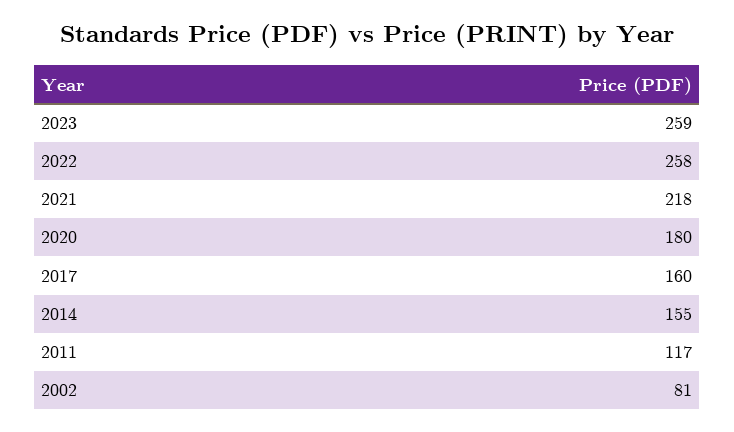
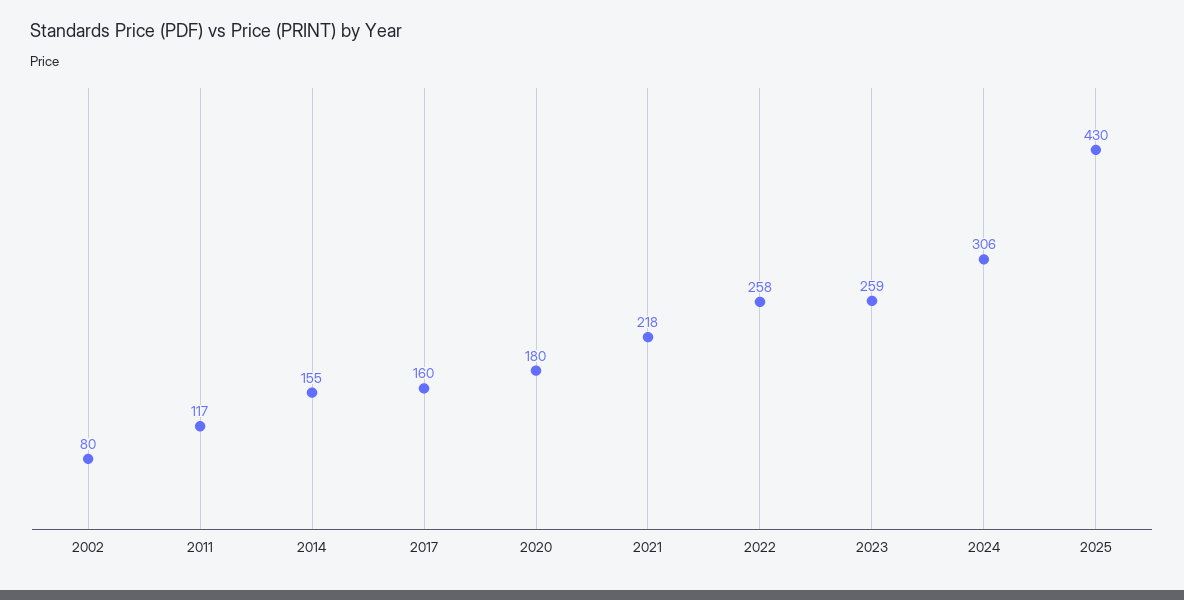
2002: 81 -> 80
2024: none -> 306
2025: none -> 430

